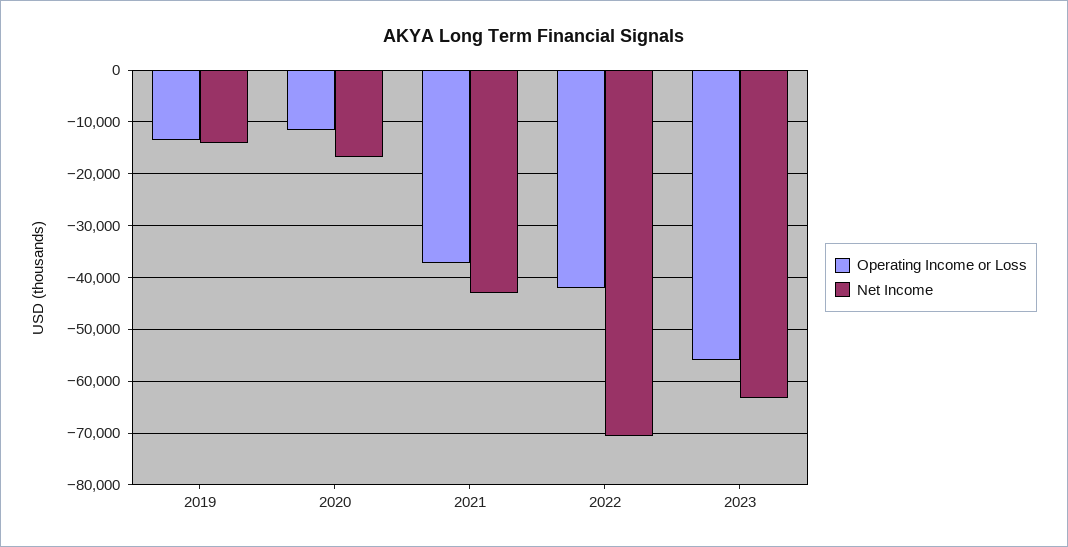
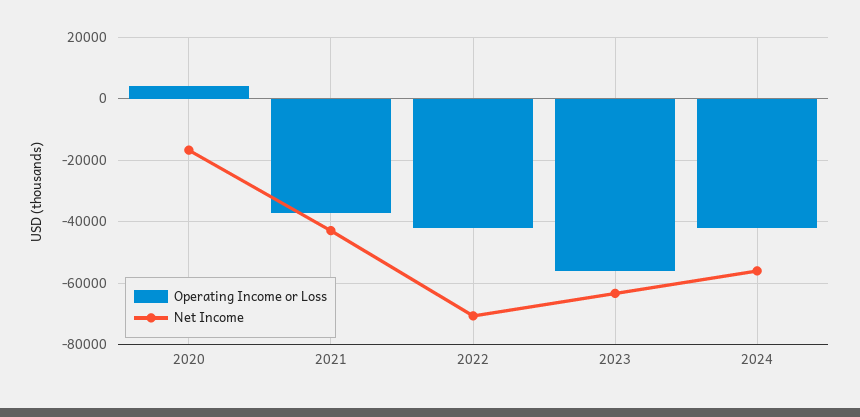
Operating Income or Loss, 2019: -14000 -> none
Net Income, 2019: -14000 -> none
Operating Income or Loss, 2020: -12000 -> 4000
Operating Income or Loss, 2024: none -> -42000
Net Income, 2024: none -> -56000

